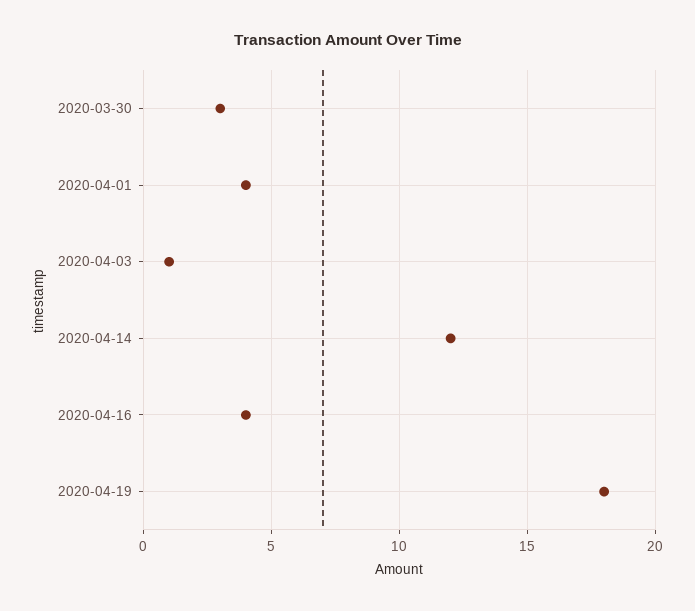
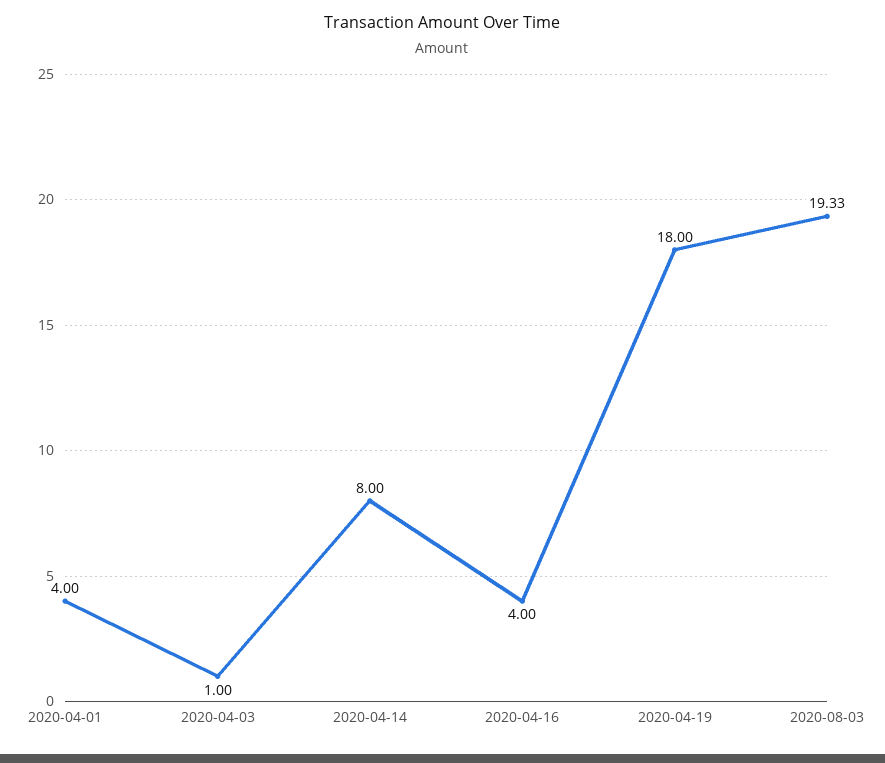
2020-03-30: 3 -> none
2020-04-14: 12 -> 8
2020-08-03: none -> 19.33

